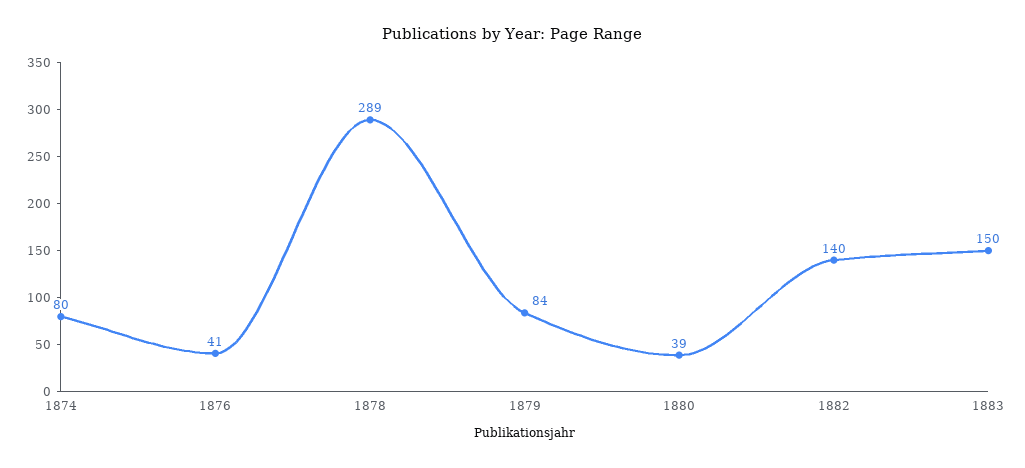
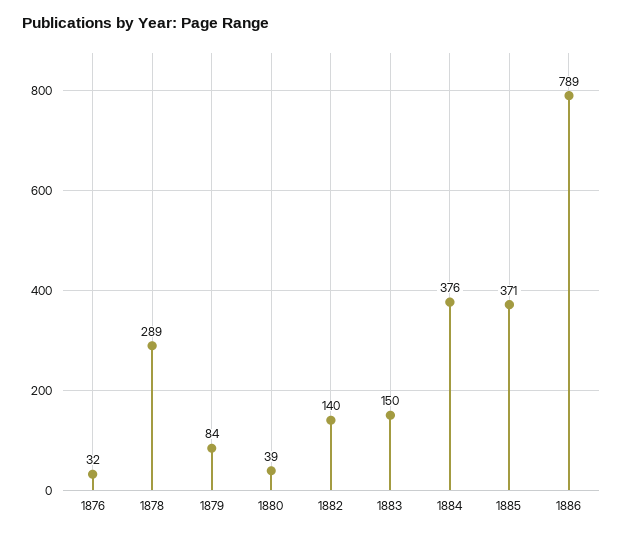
1874: 80 -> none
1876: 41 -> 32
1884: none -> 376
1885: none -> 371
1886: none -> 789

